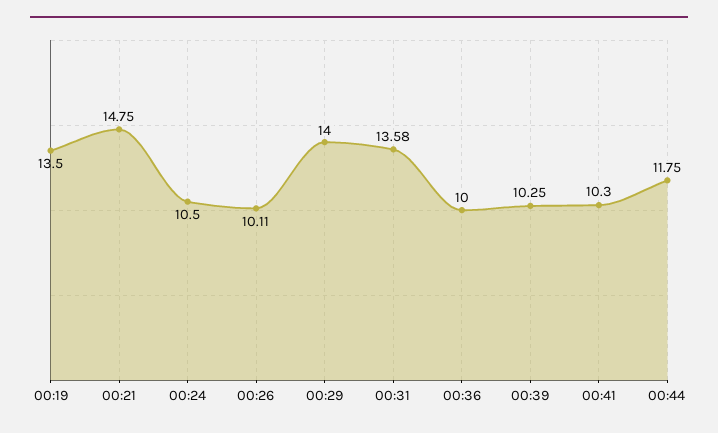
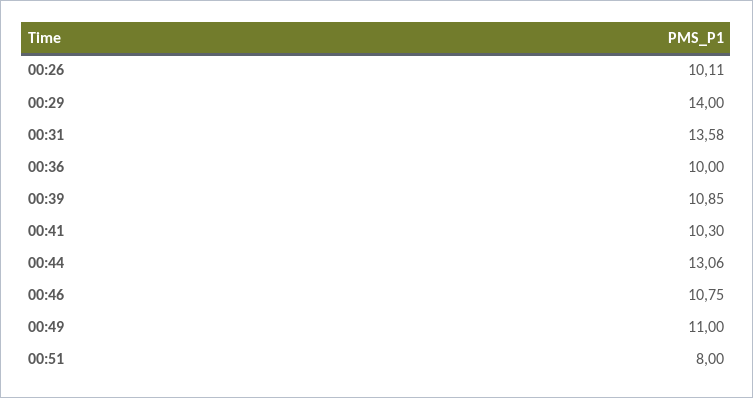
00:19: 13.5 -> none
00:21: 14.75 -> none
00:24: 10.5 -> none
00:39: 10.25 -> 10.85
00:44: 11.75 -> 13.06
00:46: none -> 10.75
00:49: none -> 11
00:51: none -> 8

